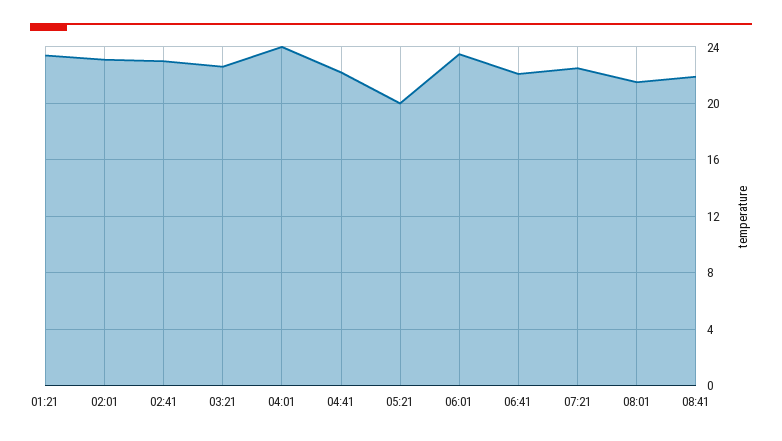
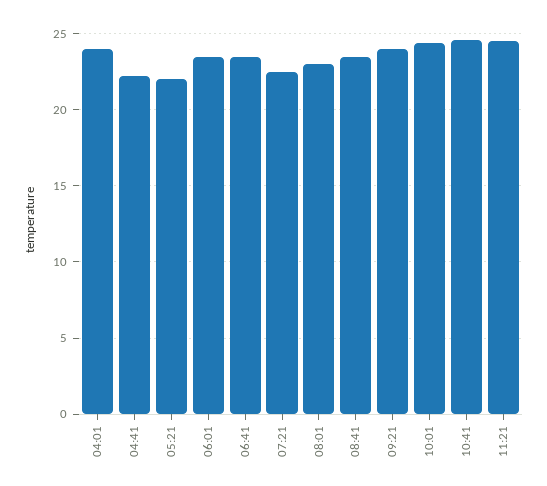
01:21: 23.5 -> none
02:01: 23 -> none
02:41: 23 -> none
03:21: 22.5 -> none
05:21: 20 -> 22
06:41: 22 -> 23.5
08:01: 21.5 -> 23
08:41: 22 -> 23.5
09:21: none -> 24
10:01: none -> 24.5
10:41: none -> 24.5
11:21: none -> 24.5

